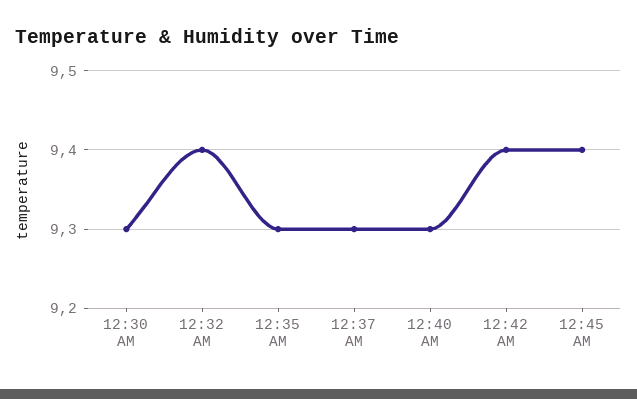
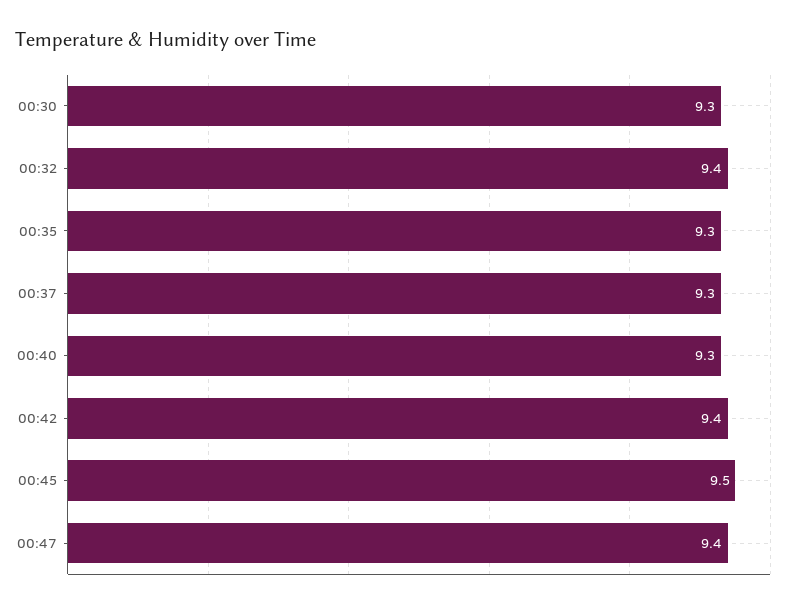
12:45 AM: 9.4 -> 9.5
00:47: none -> 9.4

